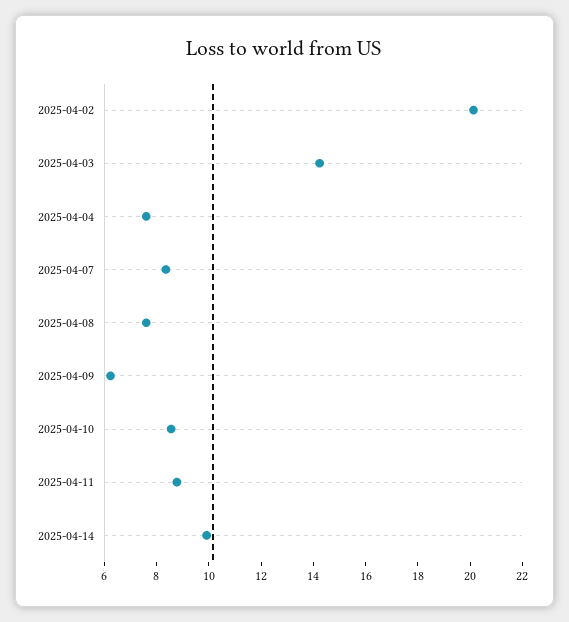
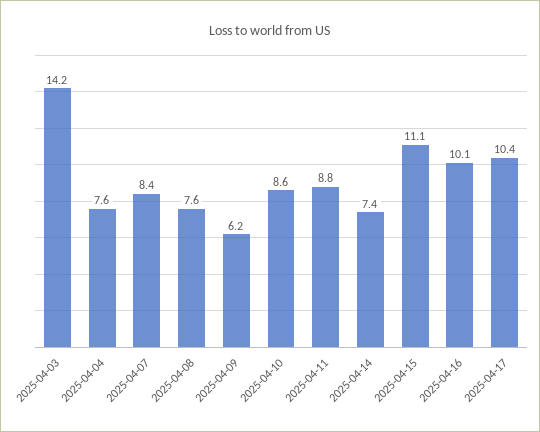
2025-04-02: 20 -> none
2025-04-14: 10 -> 7.4
2025-04-15: none -> 11.1
2025-04-16: none -> 10.1
2025-04-17: none -> 10.4

